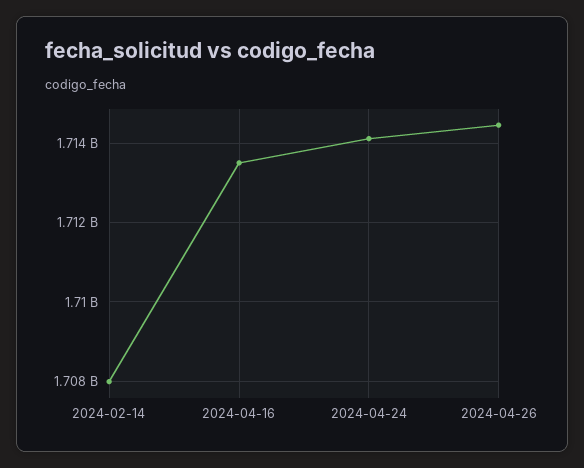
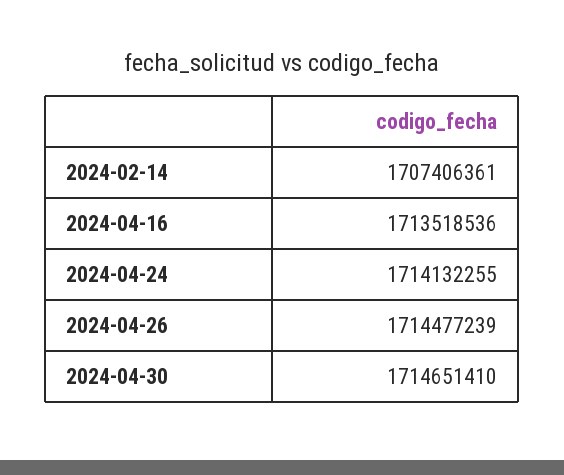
2024-02-14: 1708000000 -> 1707406361
2024-04-30: none -> 1714651410

